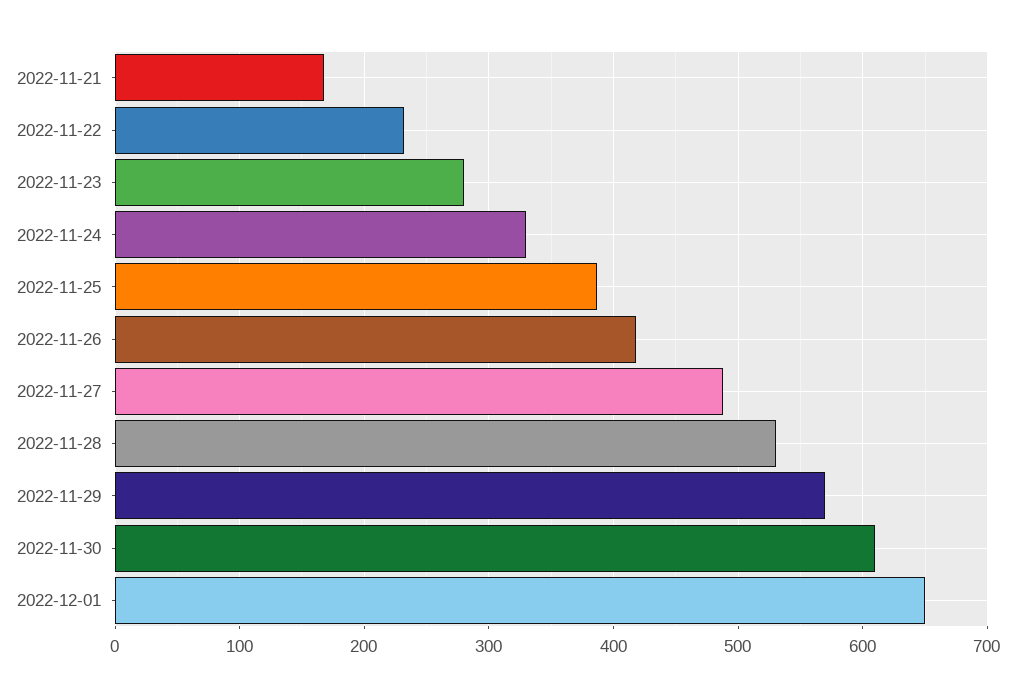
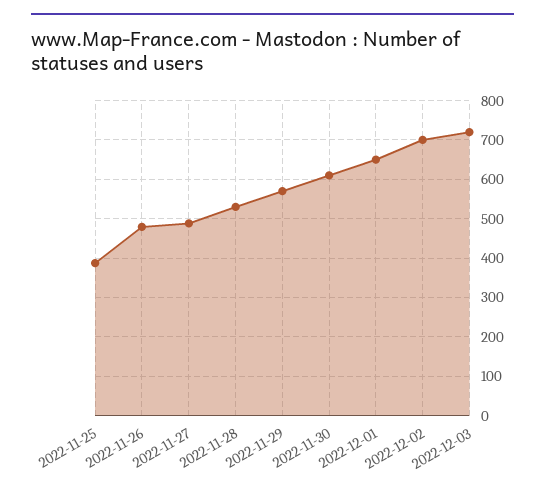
2022-11-21: 170 -> none
2022-11-22: 230 -> none
2022-11-23: 280 -> none
2022-11-24: 330 -> none
2022-11-26: 420 -> 480
2022-12-02: none -> 700
2022-12-03: none -> 720

